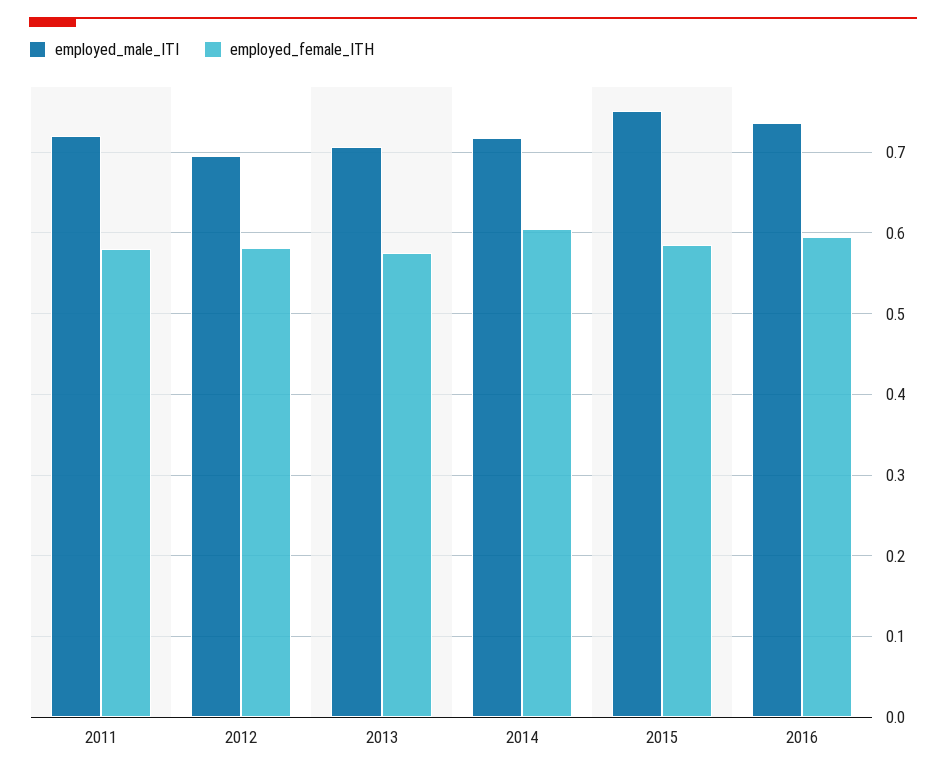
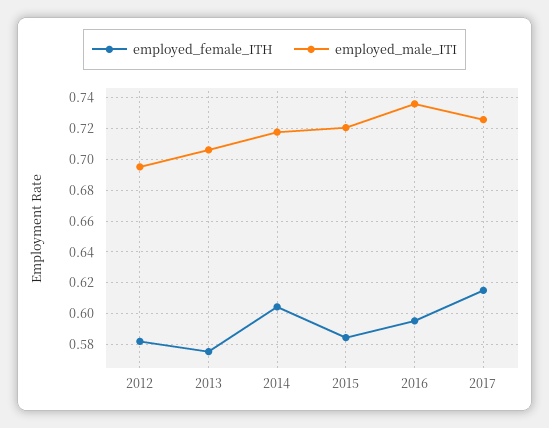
employed_male_ITI, 2011: 0.72 -> none
employed_female_ITH, 2011: 0.58 -> none
employed_male_ITI, 2015: 0.75 -> 0.72
employed_female_ITH, 2017: none -> 0.615
employed_male_ITI, 2017: none -> 0.725

